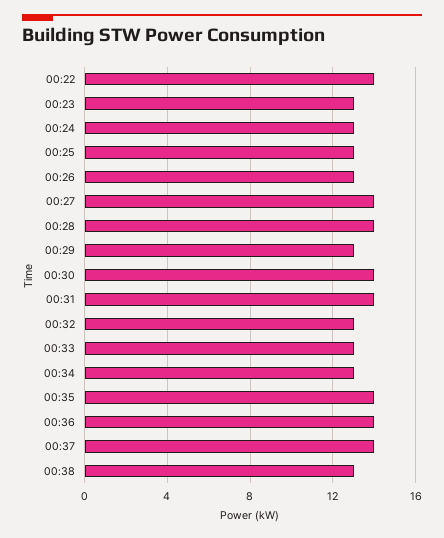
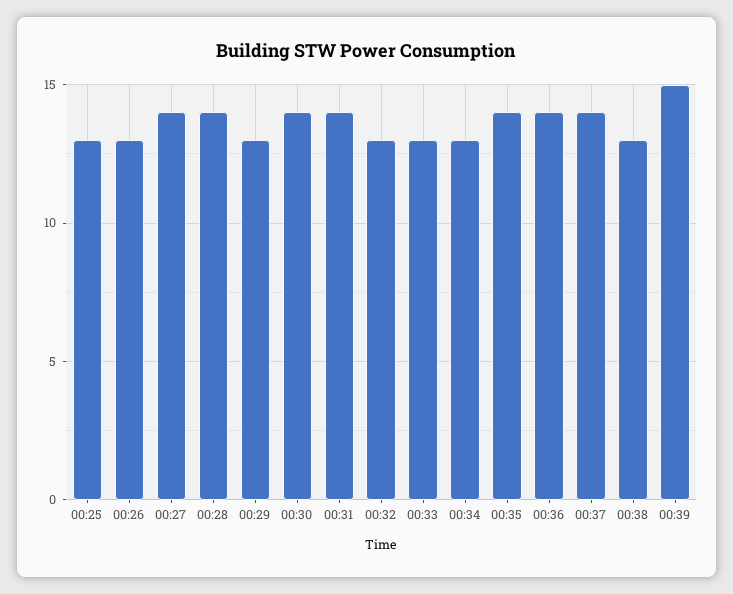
00:22: 14 -> none
00:23: 13 -> none
00:24: 13 -> none
00:39: none -> 15

